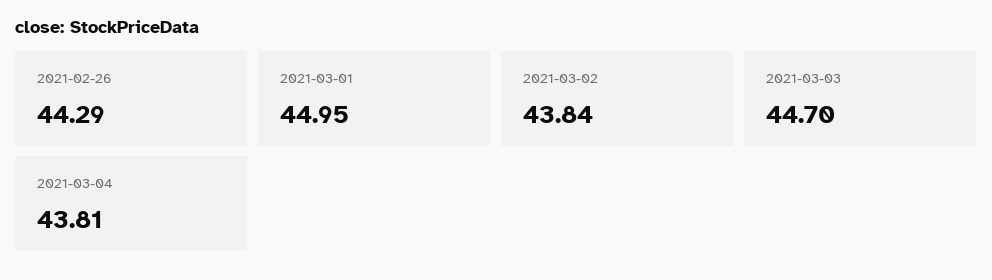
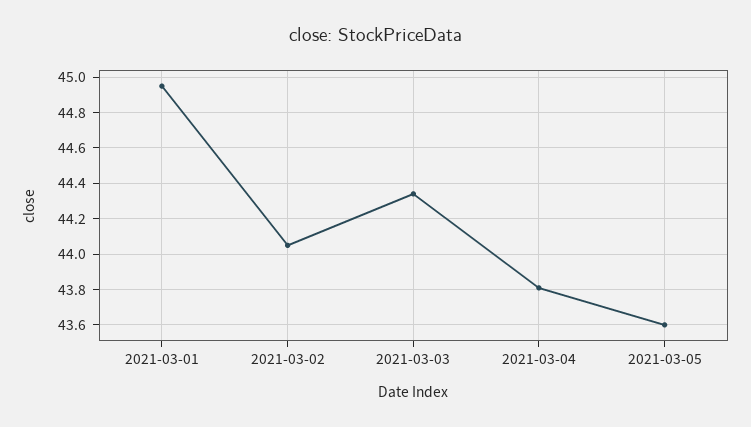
2021-02-26: 44.29 -> none
2021-03-02: 43.84 -> 44.05
2021-03-03: 44.7 -> 44.35
2021-03-05: none -> 43.6

